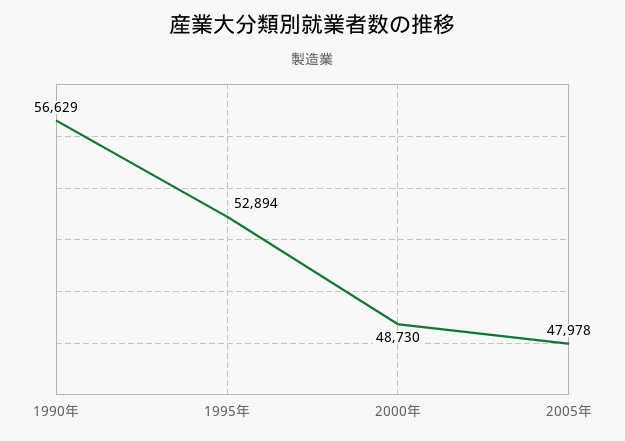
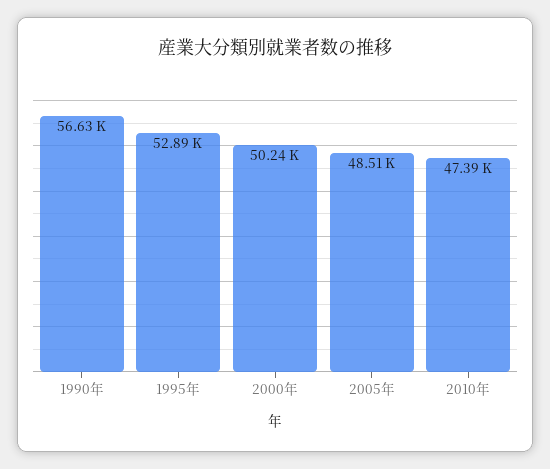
2000年: 48730 -> 50240
2005年: 47978 -> 48510
2010年: none -> 47390

